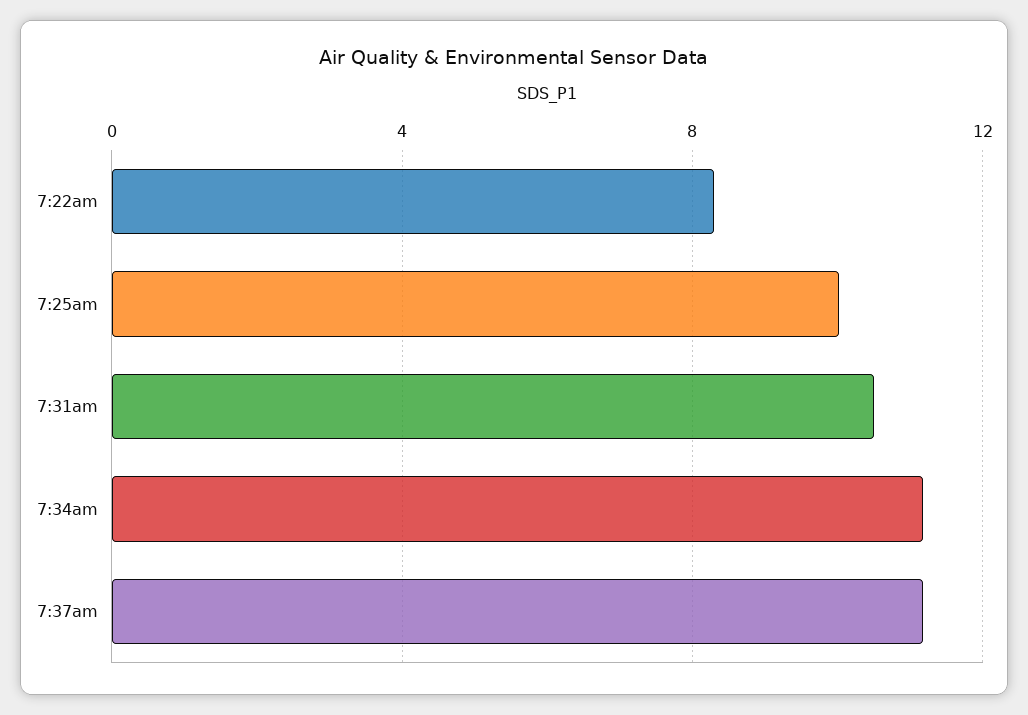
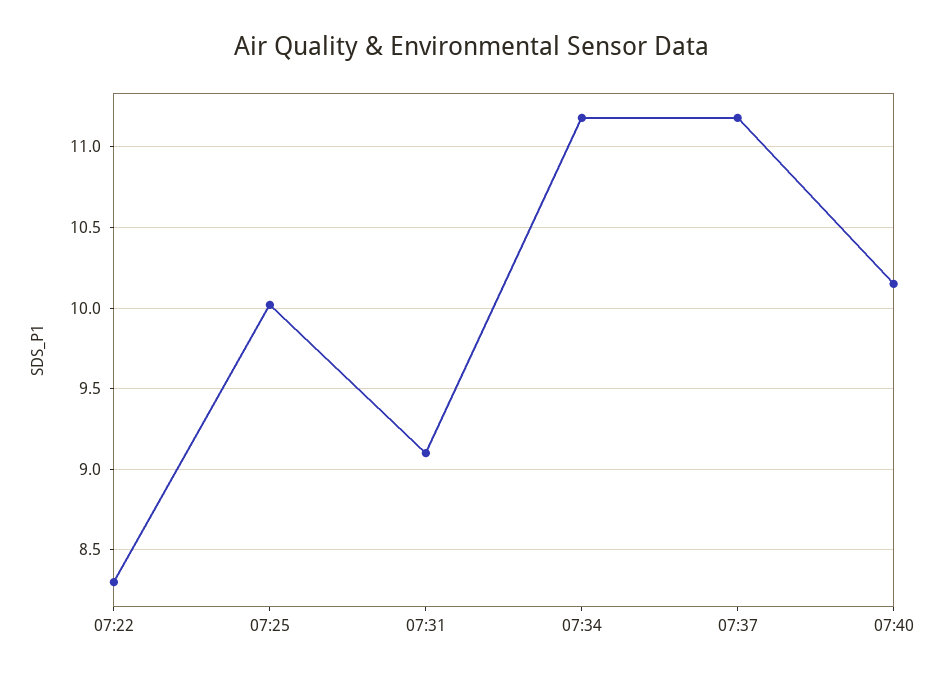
7:31am: 10.5 -> 9.1
07:40: none -> 10.15

